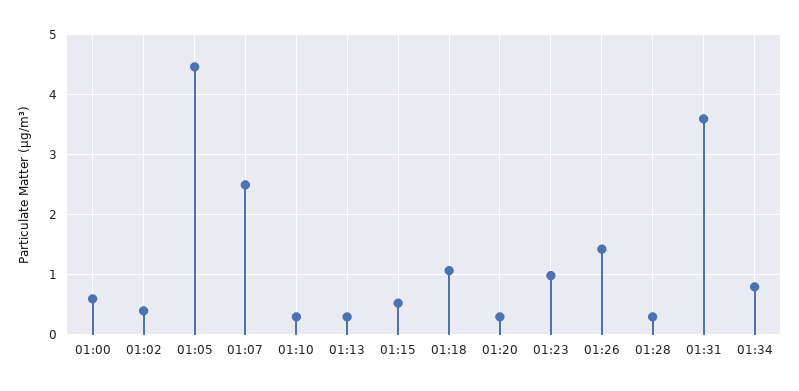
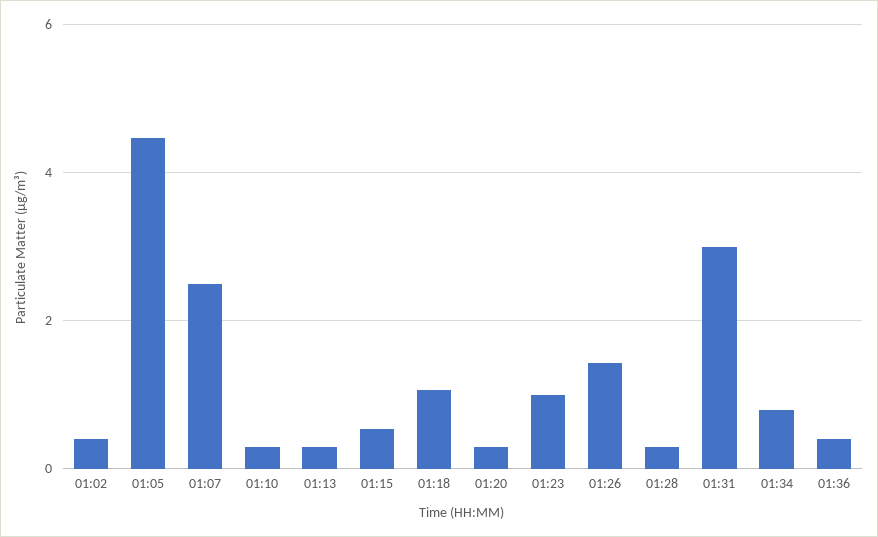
01:00: 0.6 -> none
01:31: 3.6 -> 3
01:36: none -> 0.4

